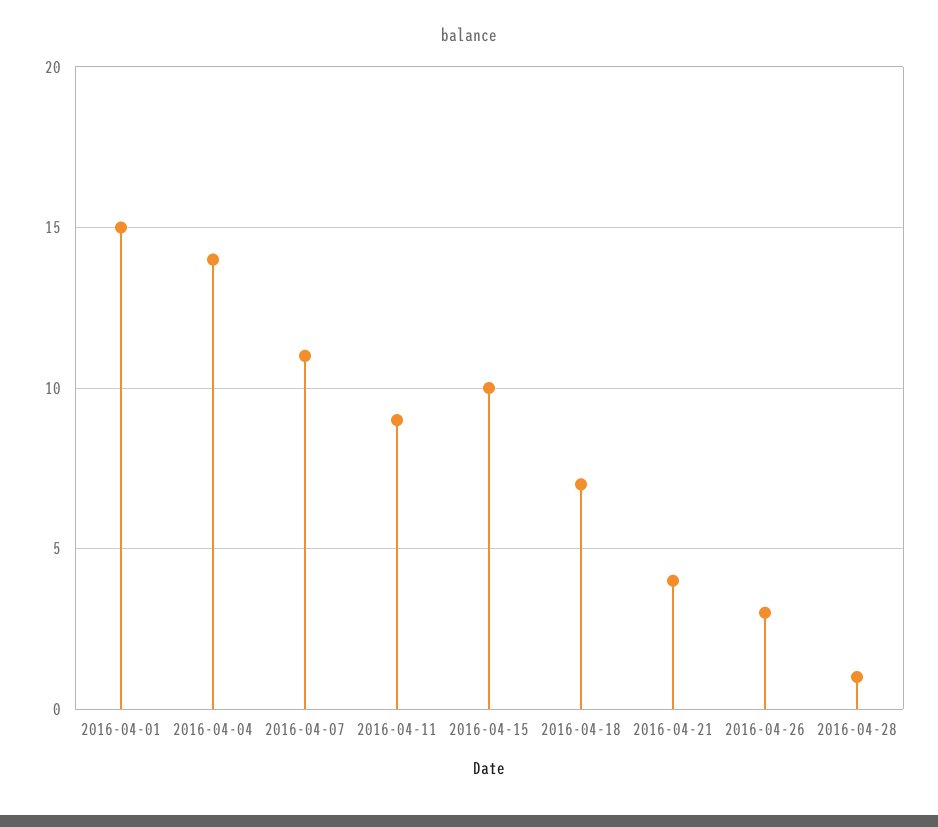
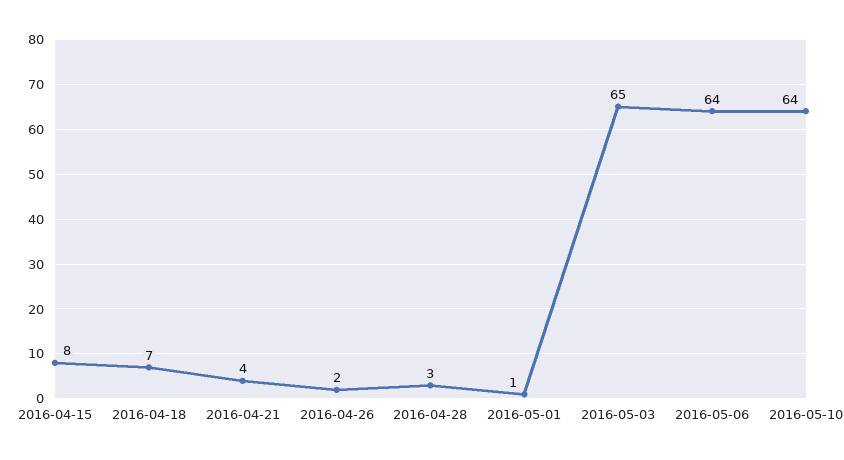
2016-04-01: 15 -> none
2016-04-04: 14 -> none
2016-04-07: 11 -> none
2016-04-11: 9 -> none
2016-04-15: 10 -> 8
2016-04-26: 3 -> 2
2016-04-28: 1 -> 3
2016-05-01: none -> 1
2016-05-03: none -> 65
2016-05-06: none -> 64
2016-05-10: none -> 64

